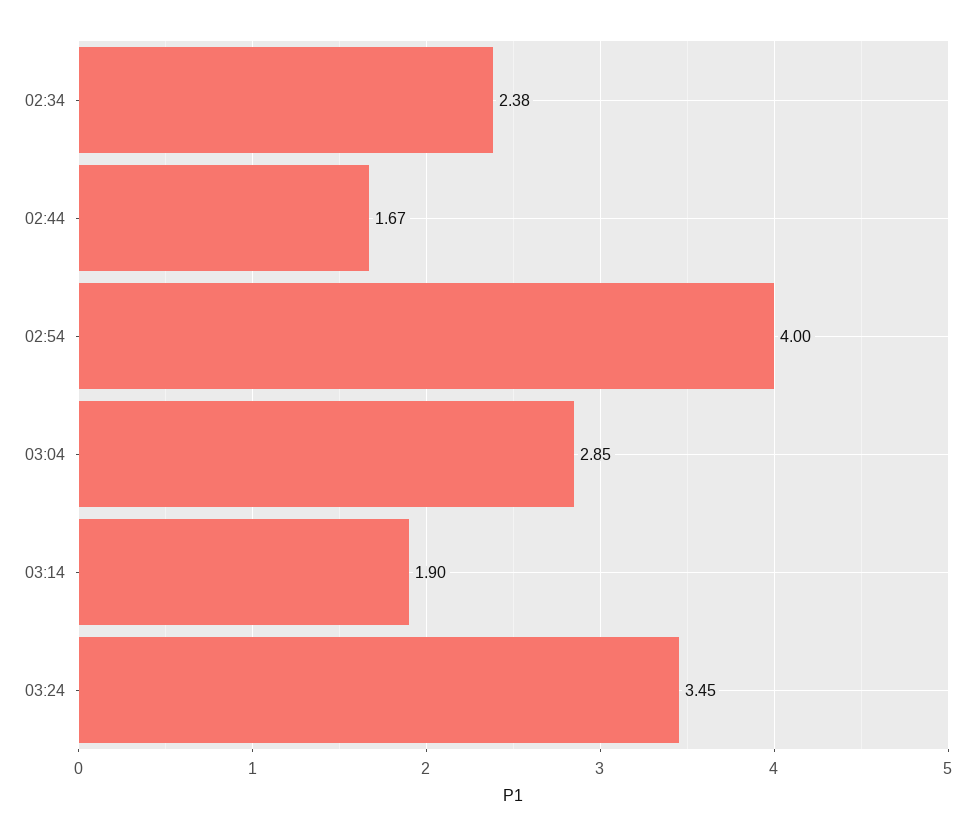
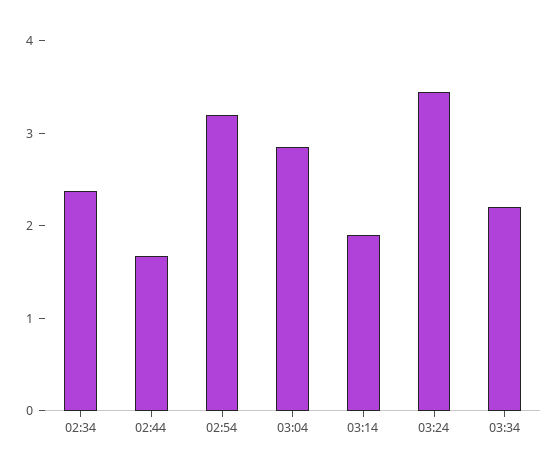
02:54: 4 -> 3.2
03:34: none -> 2.2

